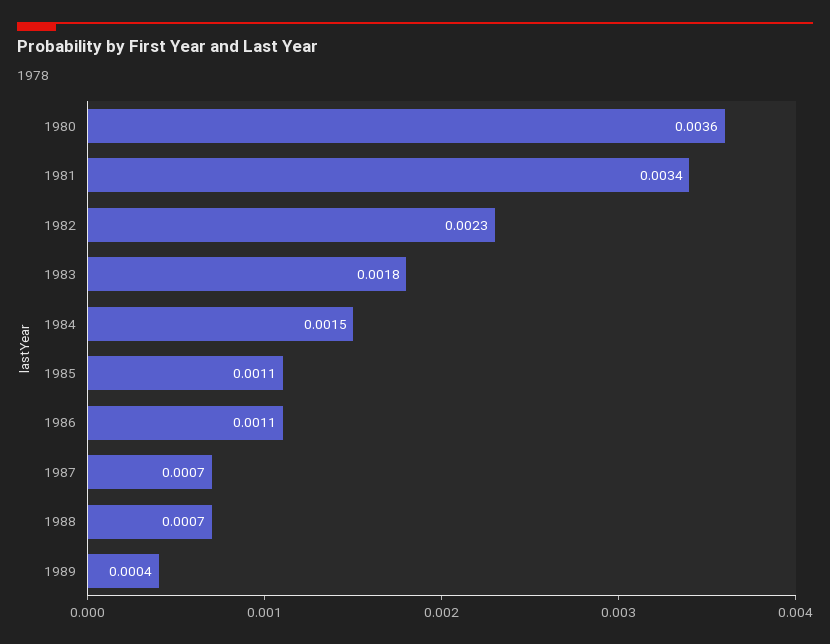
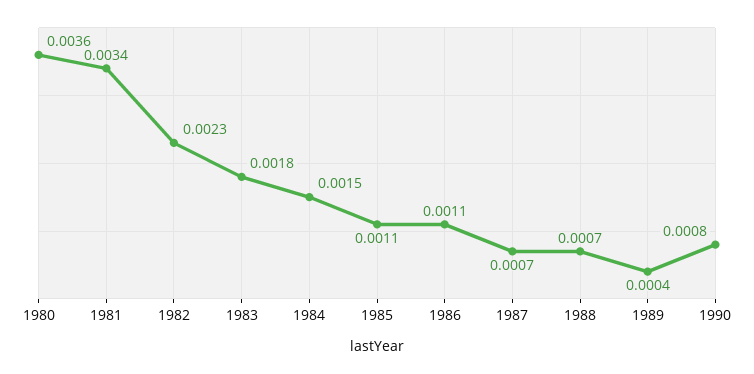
1990: none -> 0.0008

